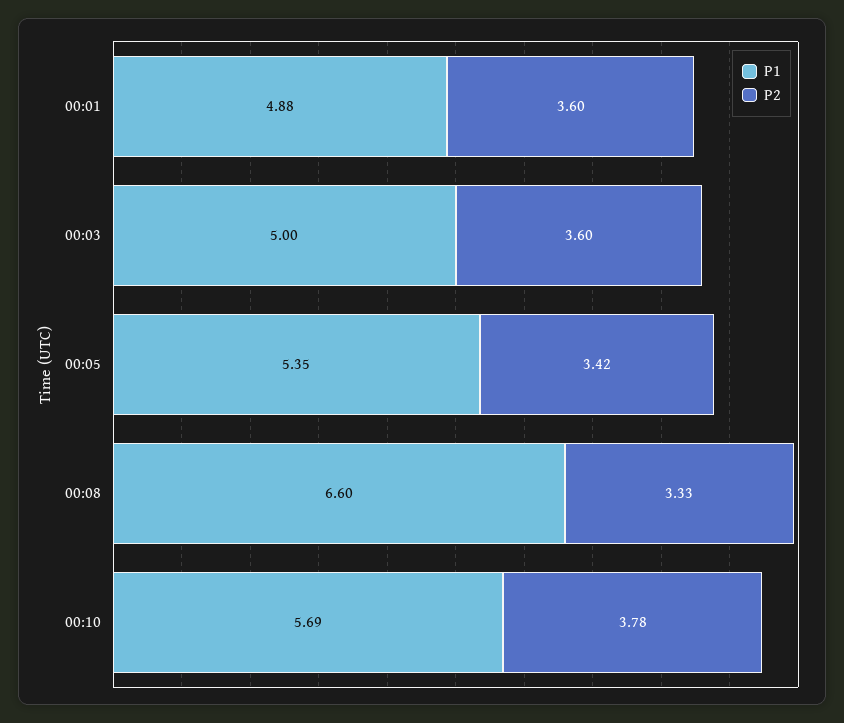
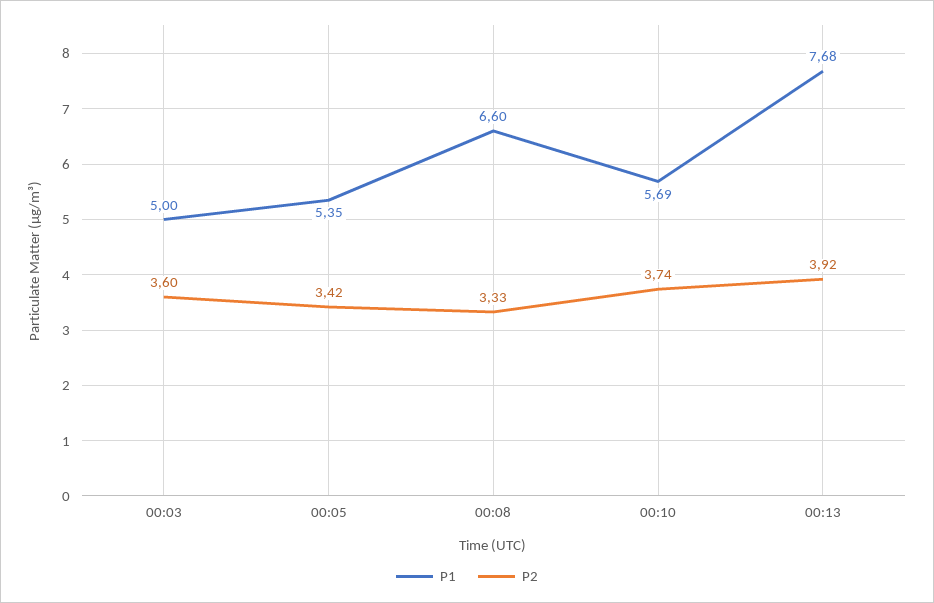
P1, 00:01: 4.88 -> none
P2, 00:01: 3.6 -> none
P2, 00:10: 3.78 -> 3.74
P1, 00:13: none -> 7.68
P2, 00:13: none -> 3.92

